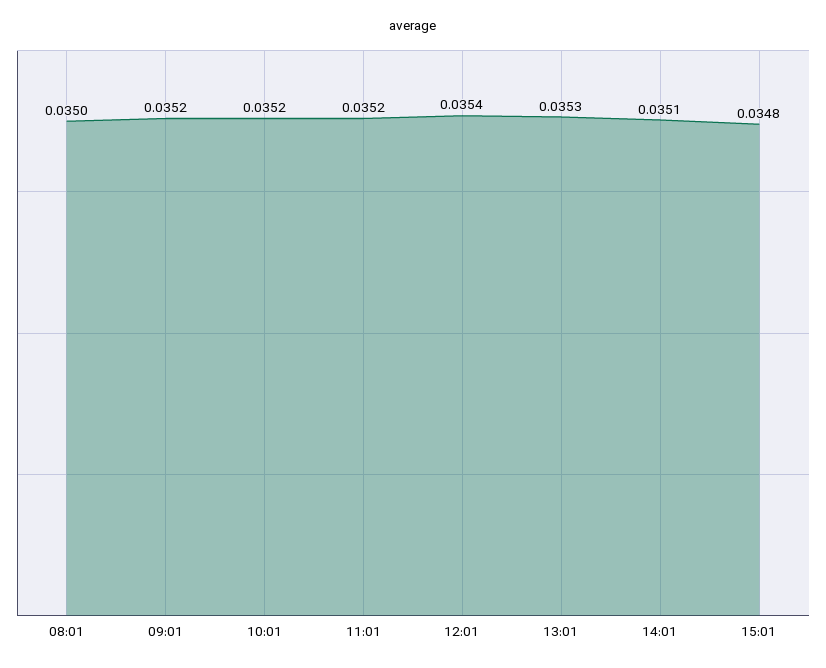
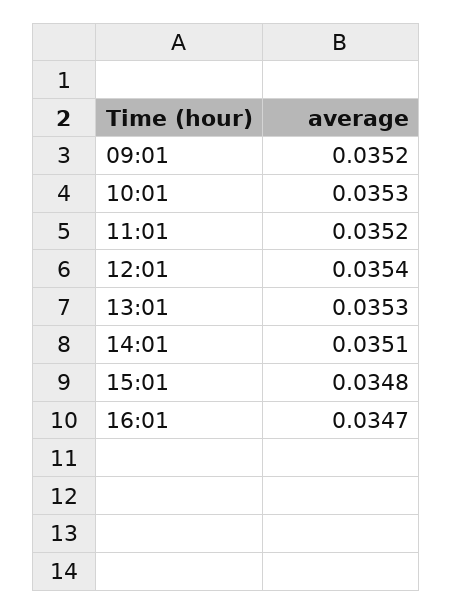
08:01: 0.035 -> none
10:01: 0.0352 -> 0.0353
16:01: none -> 0.0347

